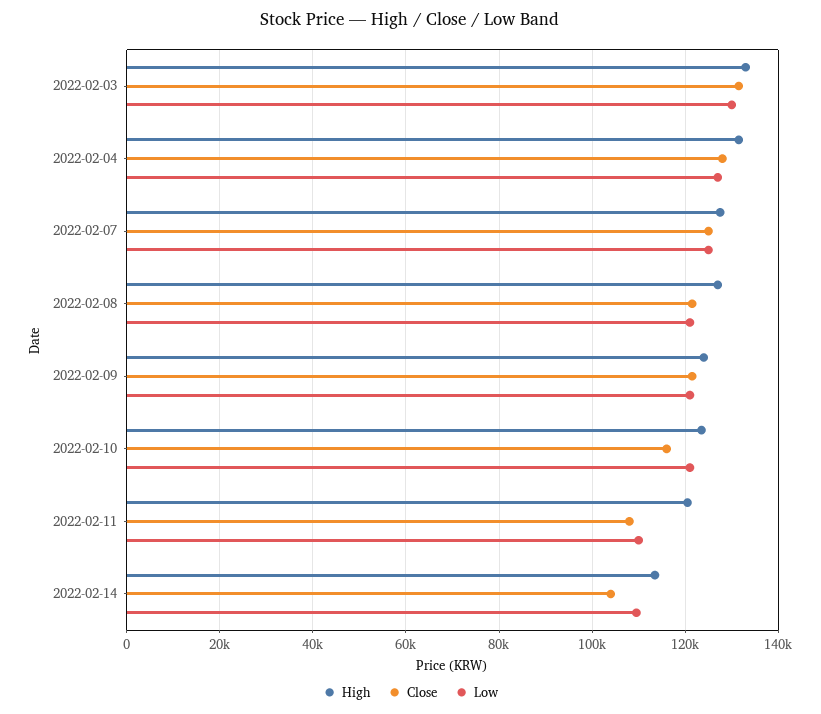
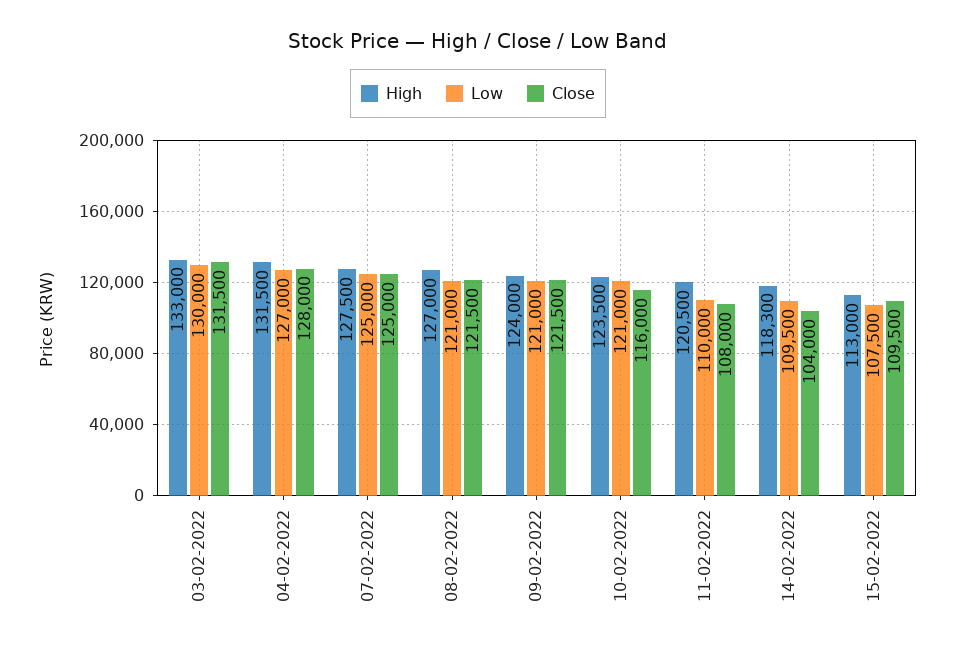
High, 2022-02-14: 114000 -> 118300
High, 15-02-2022: none -> 113000
Low, 15-02-2022: none -> 107500
Close, 15-02-2022: none -> 109500

